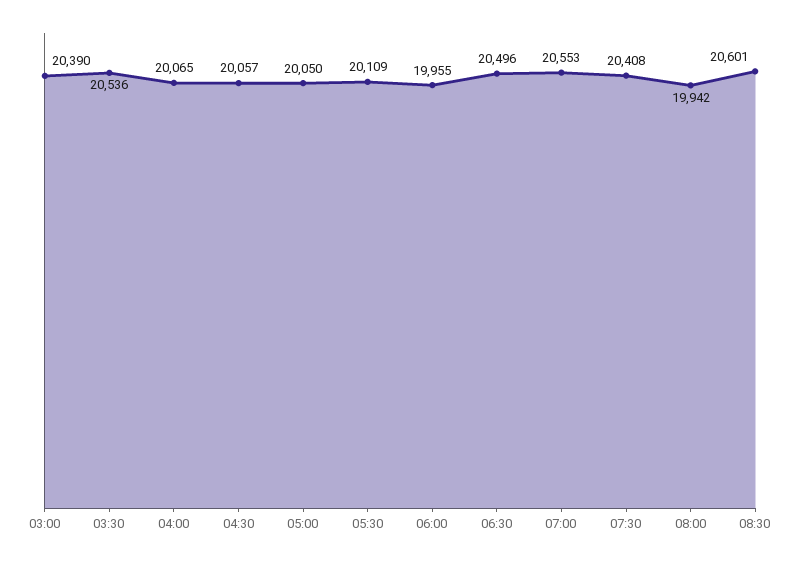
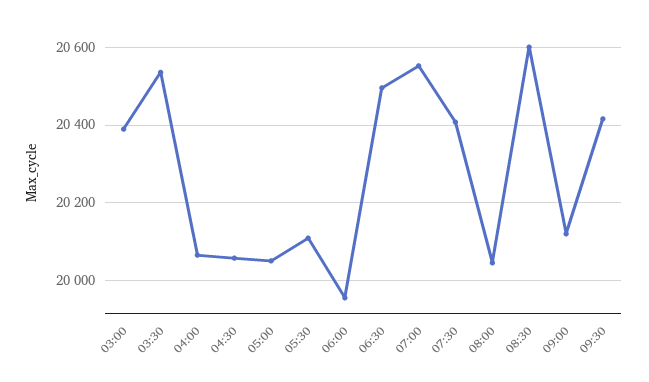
08:00: 19942 -> 20040
09:00: none -> 20120
09:30: none -> 20420

